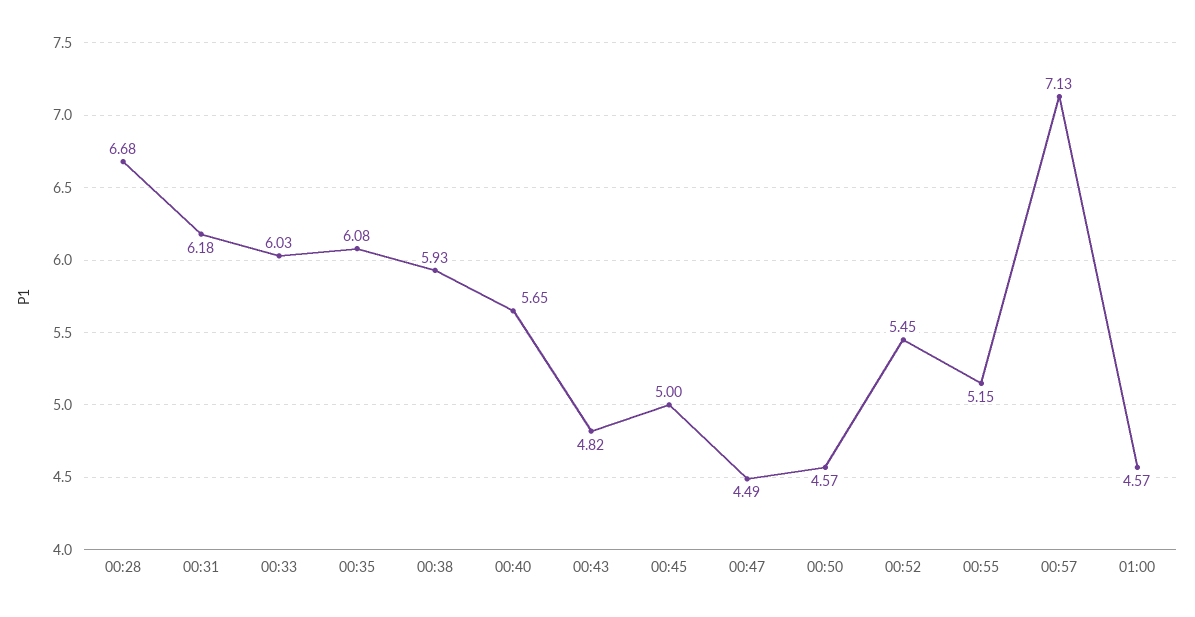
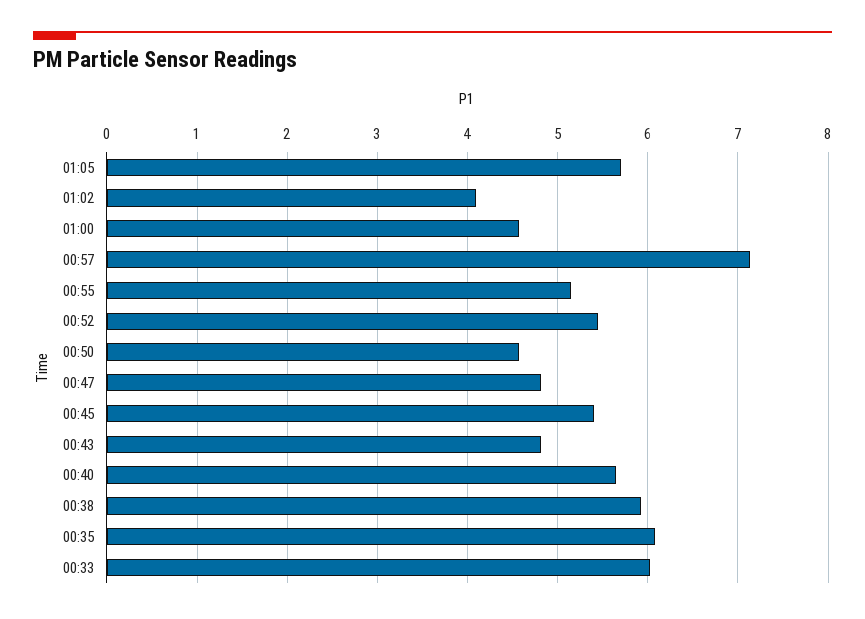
00:28: 6.68 -> none
00:31: 6.18 -> none
00:45: 5 -> 5.4
00:47: 4.49 -> 4.8
01:05: none -> 5.7
01:02: none -> 4.1

